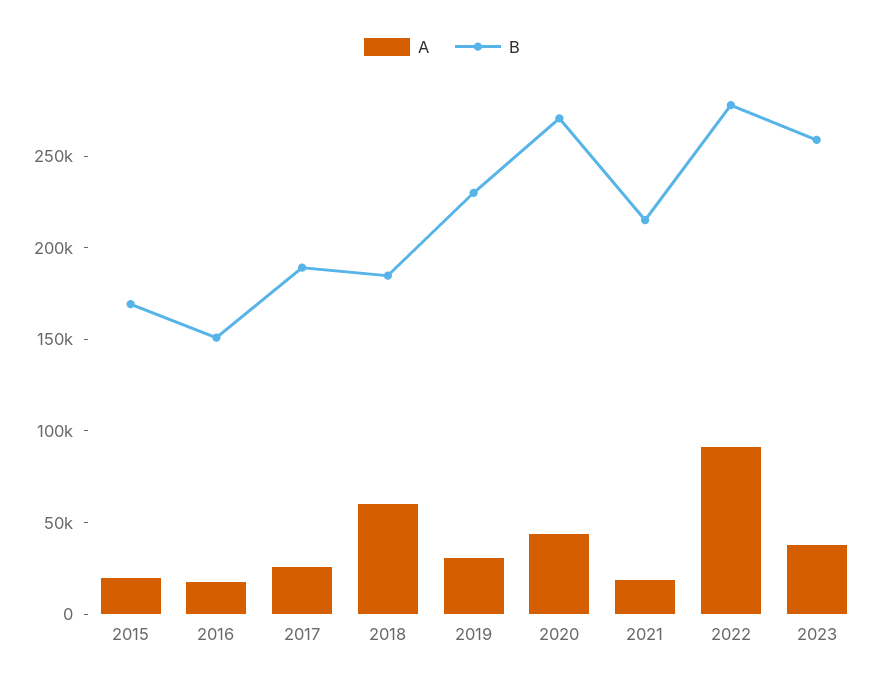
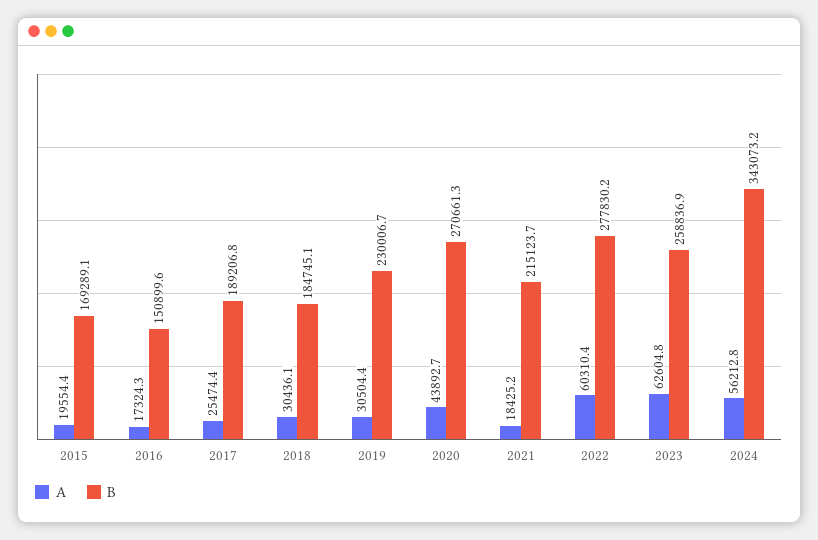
A, 2018: 60000 -> 30436.1
A, 2022: 90000 -> 60310.4
A, 2023: 40000 -> 62604.8
A, 2024: none -> 56212.8
B, 2024: none -> 343073.2

